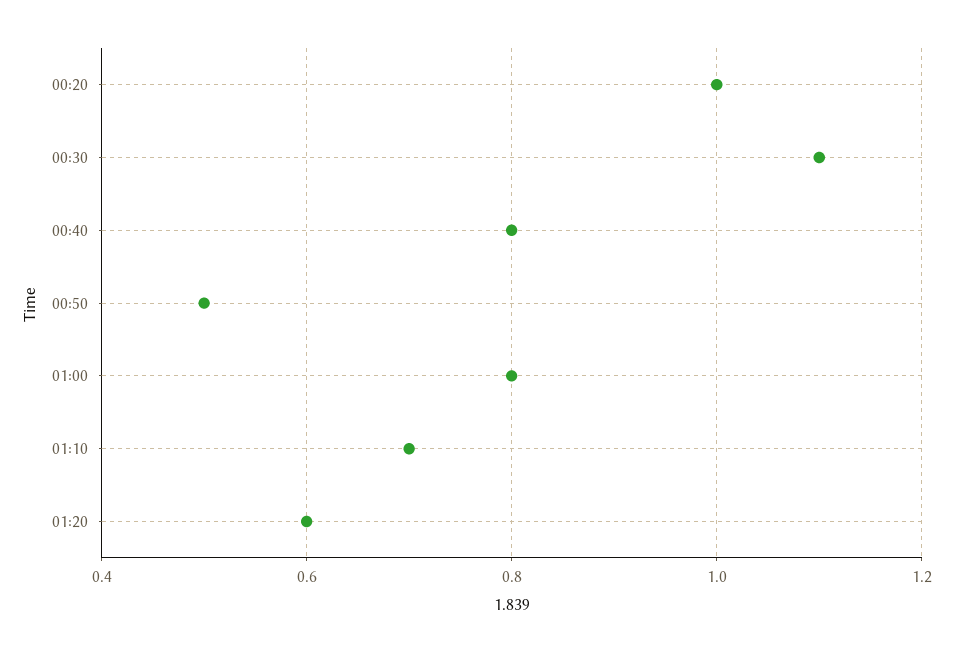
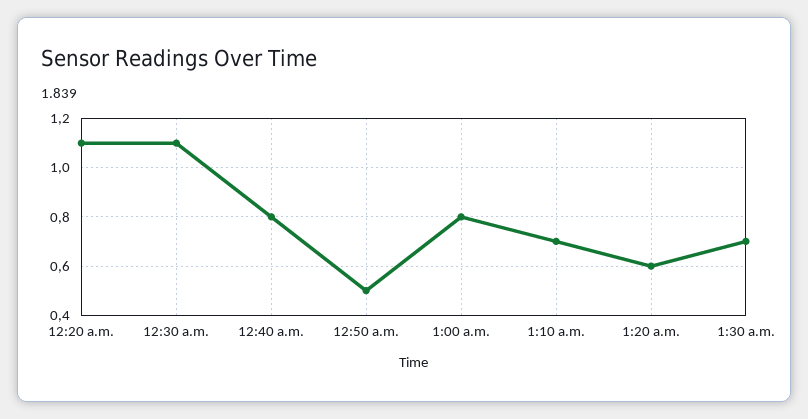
00:20: 1 -> 1.1
1:30 a.m.: none -> 0.7

